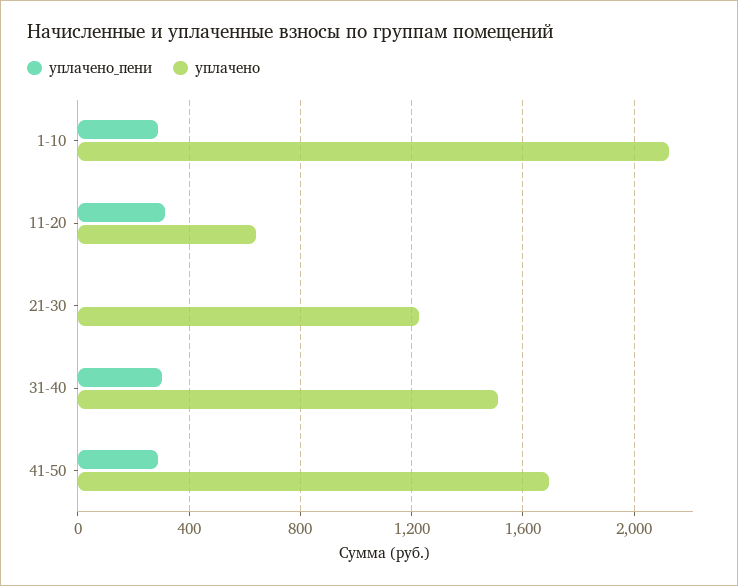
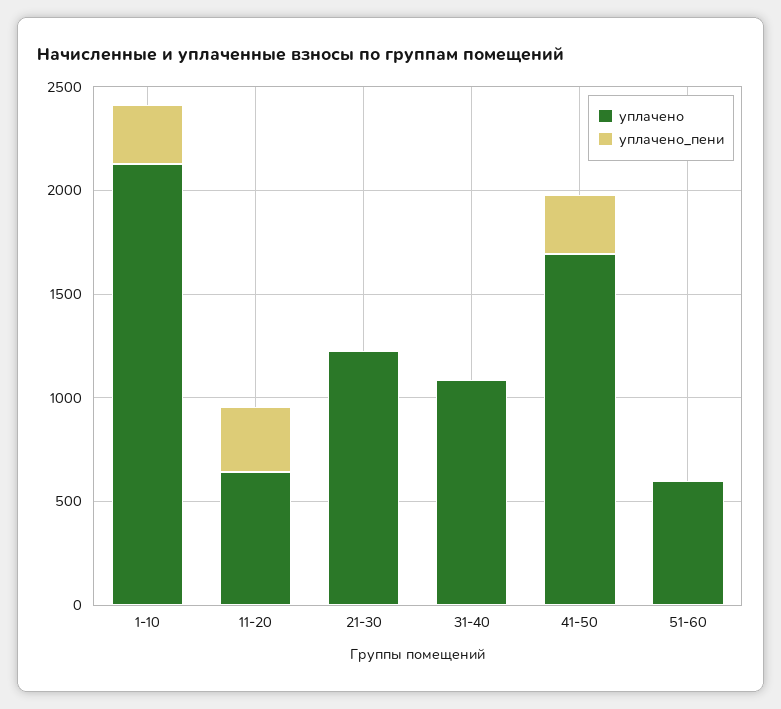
уплачено_пени, 31-40: 300 -> 0
уплачено, 31-40: 1500 -> 1100
уплачено, 51-60: none -> 600
уплачено_пени, 51-60: none -> 0

